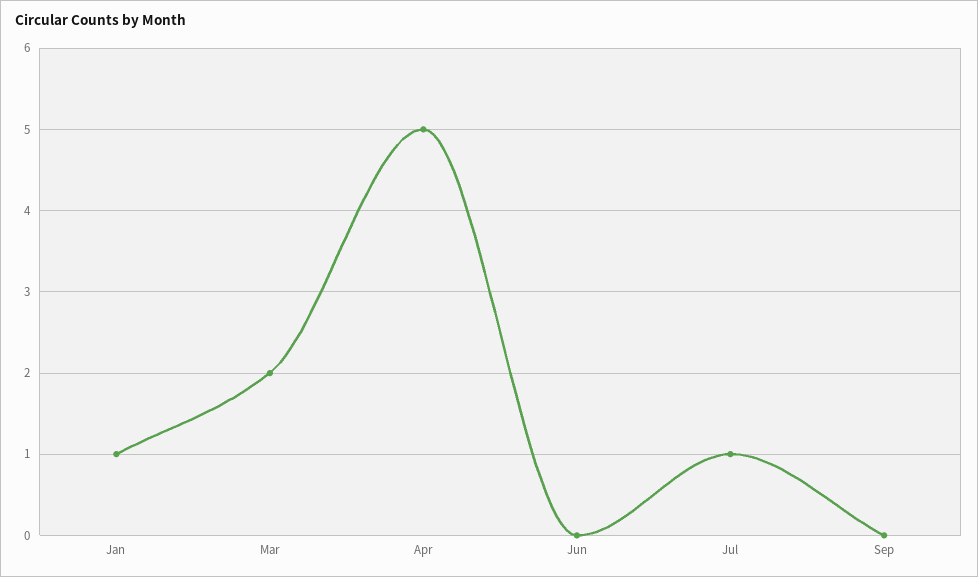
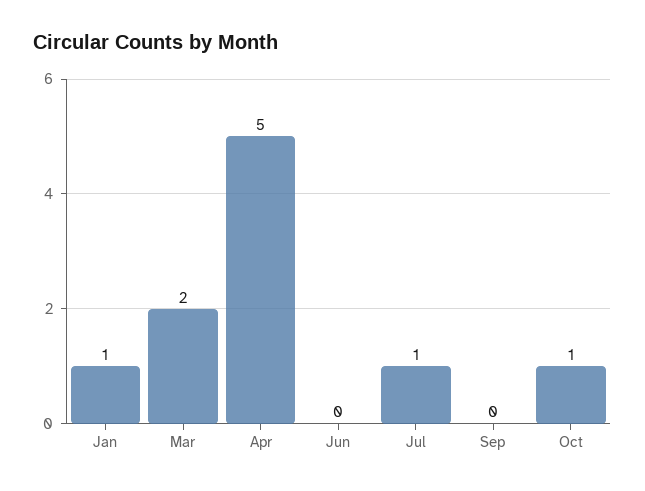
Oct: none -> 1

